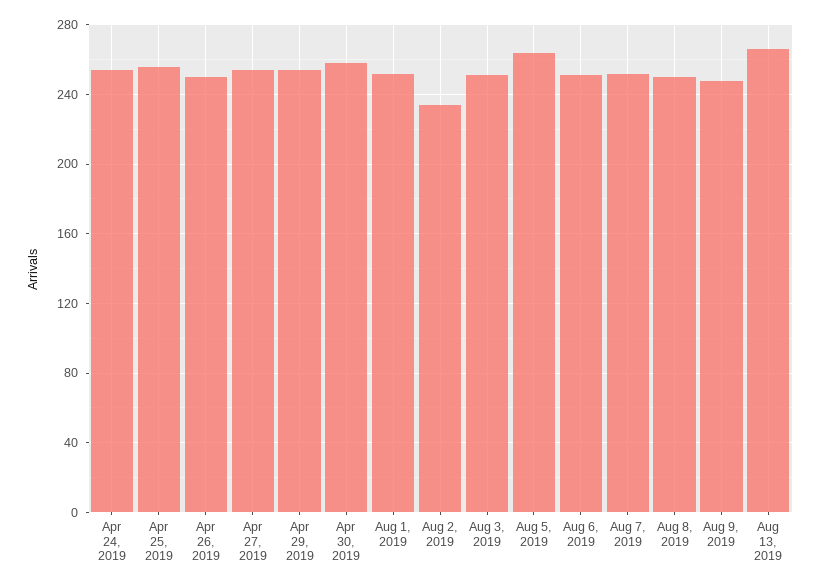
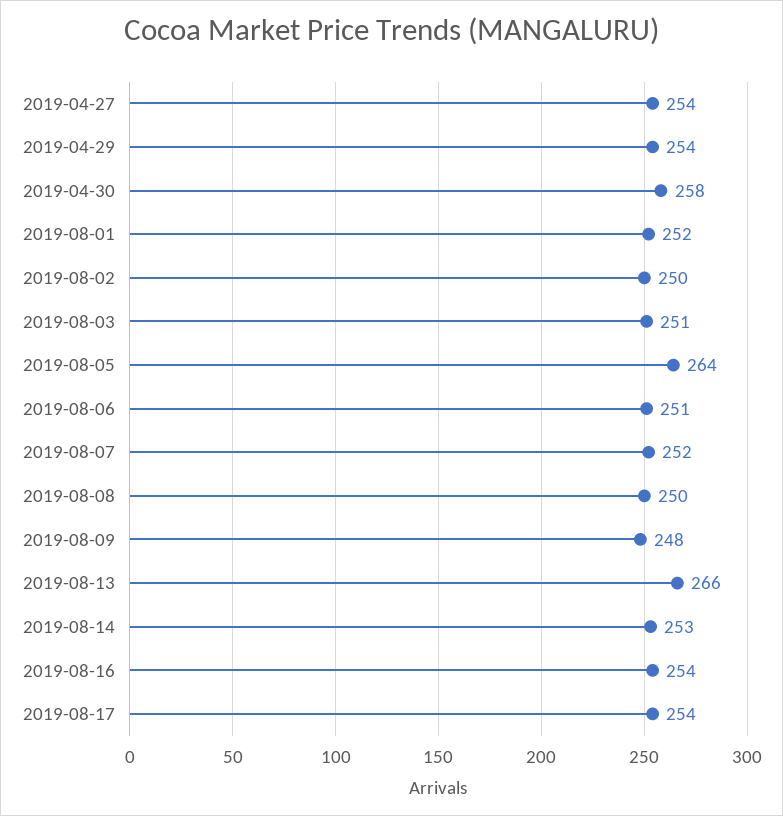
Apr 24, 2019: 255 -> none
Apr 25, 2019: 255 -> none
Apr 26, 2019: 250 -> none
Aug 2, 2019: 235 -> 250
2019-08-14: none -> 253
2019-08-16: none -> 254
2019-08-17: none -> 254

